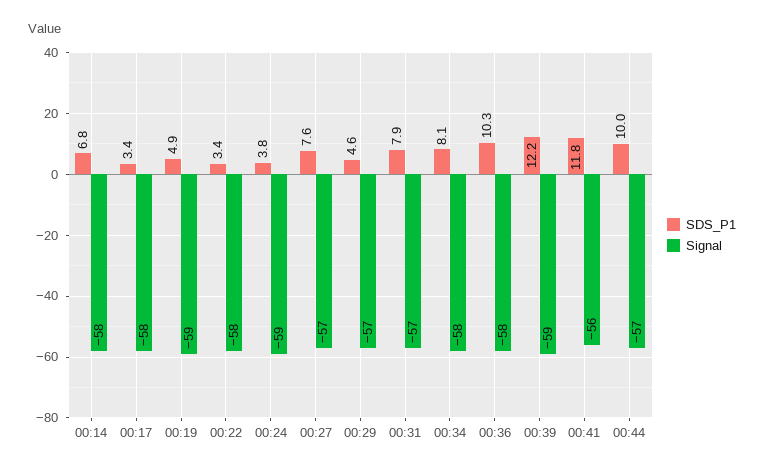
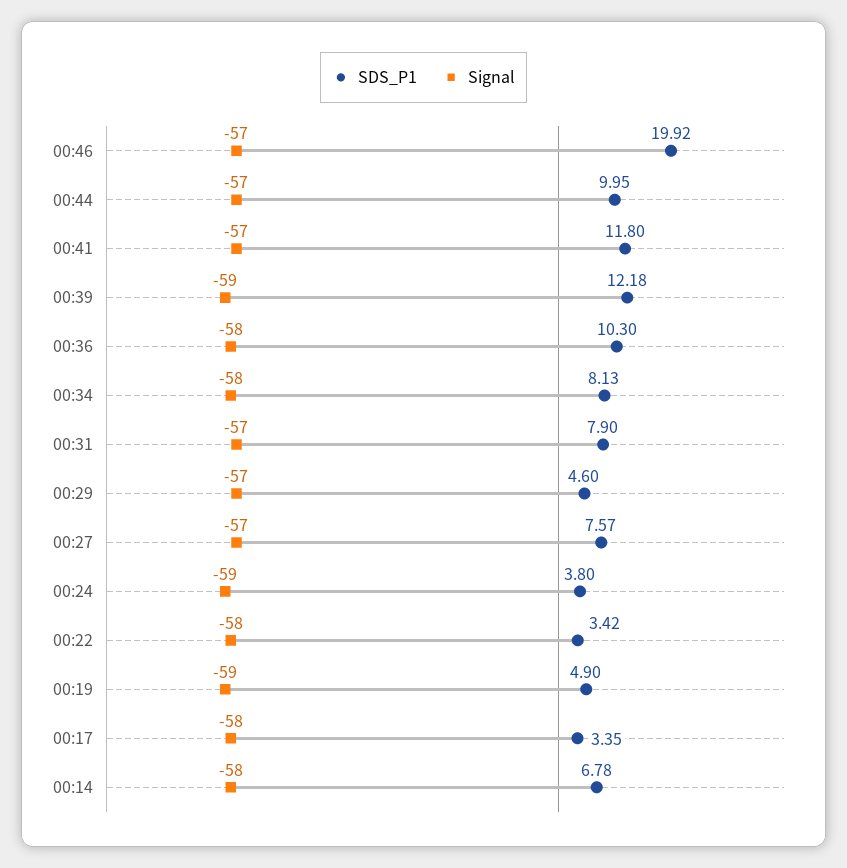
Signal, 00:41: -56 -> -57
SDS_P1, 00:46: none -> 19.92
Signal, 00:46: none -> -57

